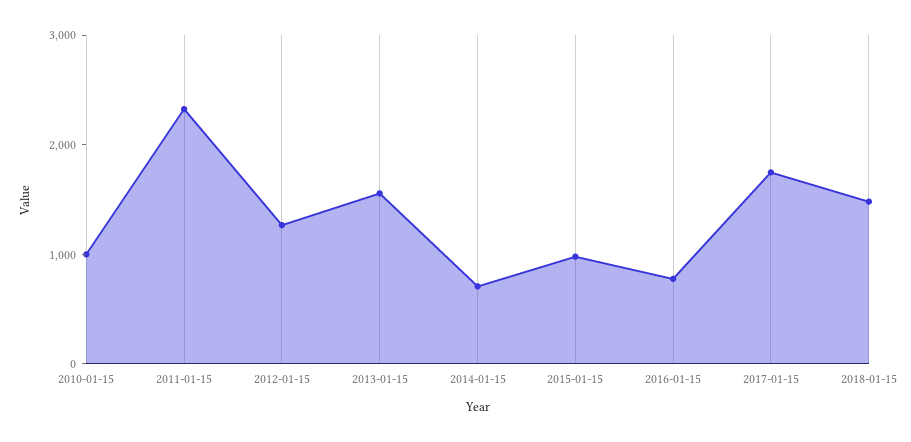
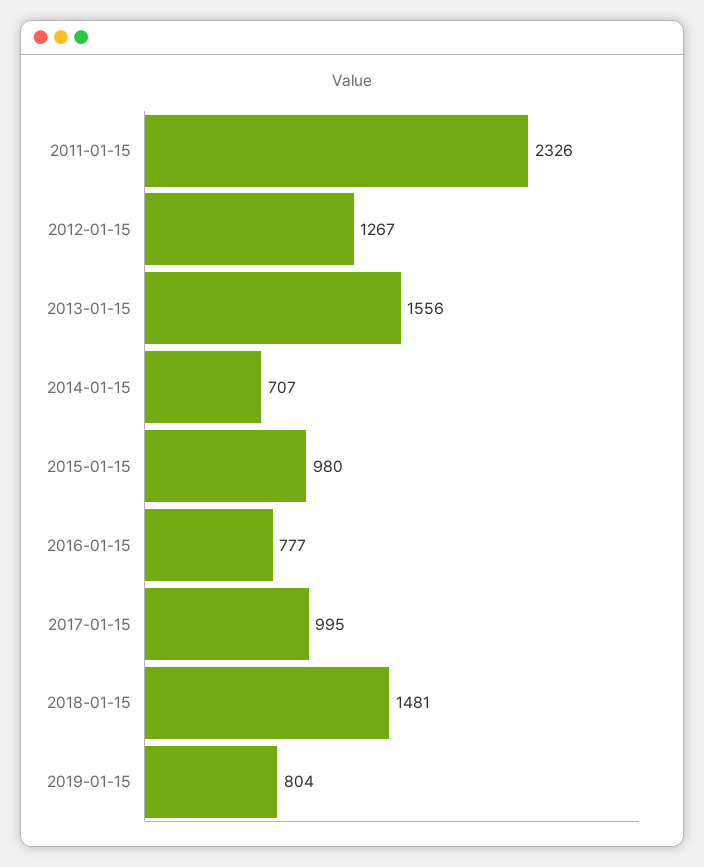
2010-01-15: 1000 -> none
2017-01-15: 1800 -> 995
2019-01-15: none -> 804

